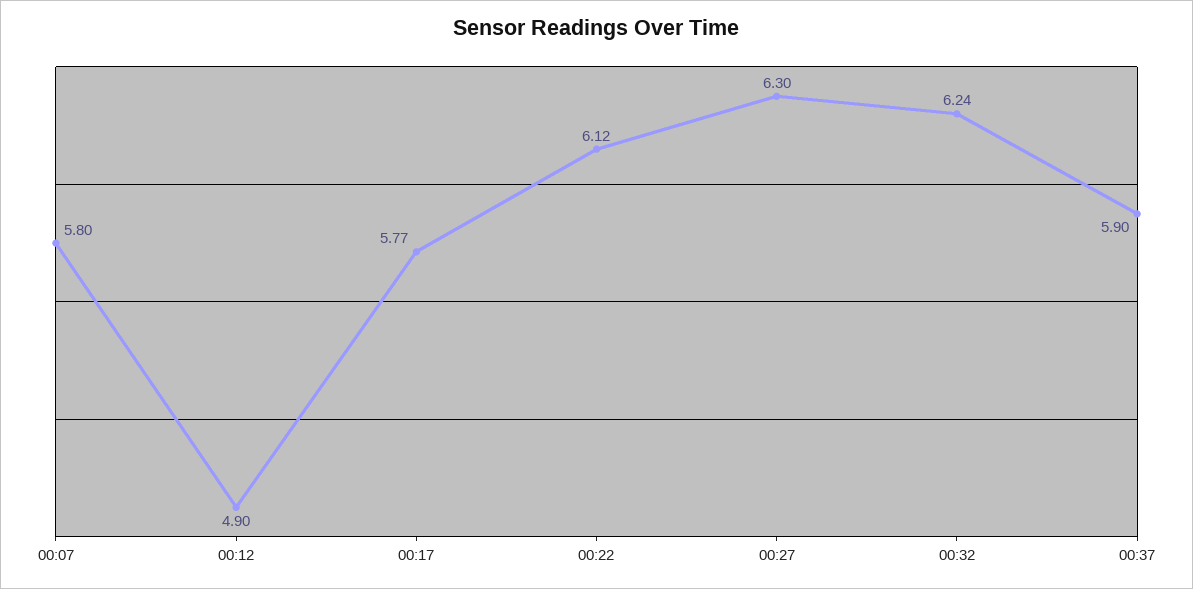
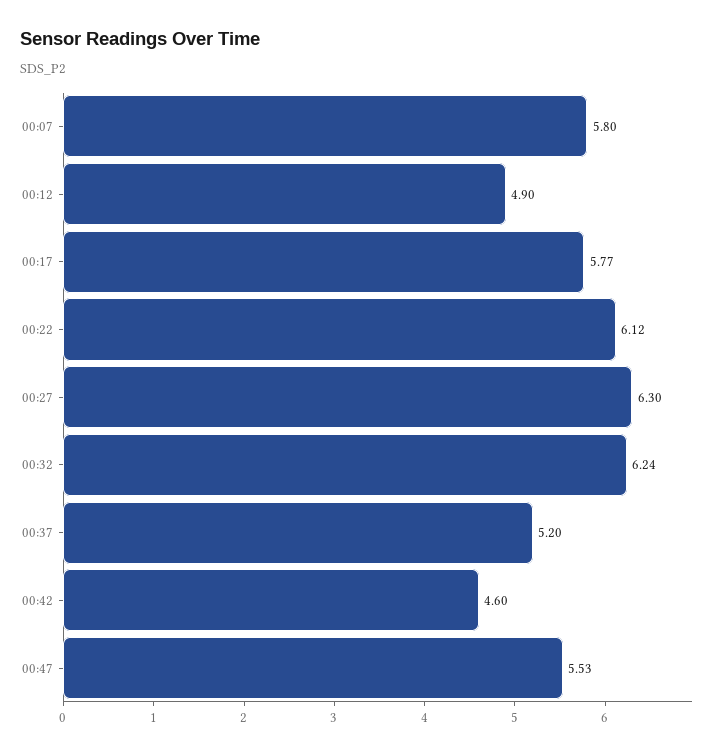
00:37: 5.9 -> 5.2
00:42: none -> 4.6
00:47: none -> 5.53

